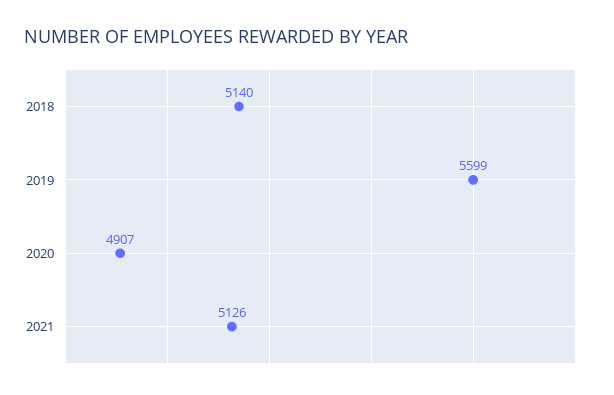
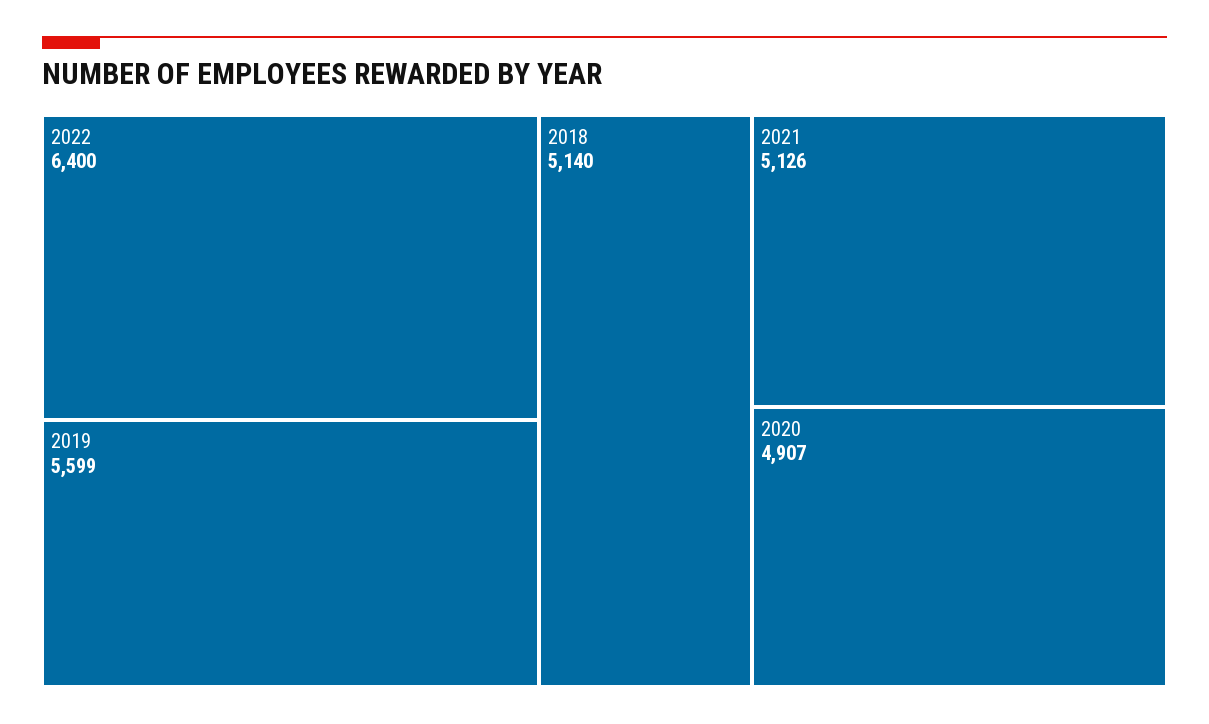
2022: none -> 6400

